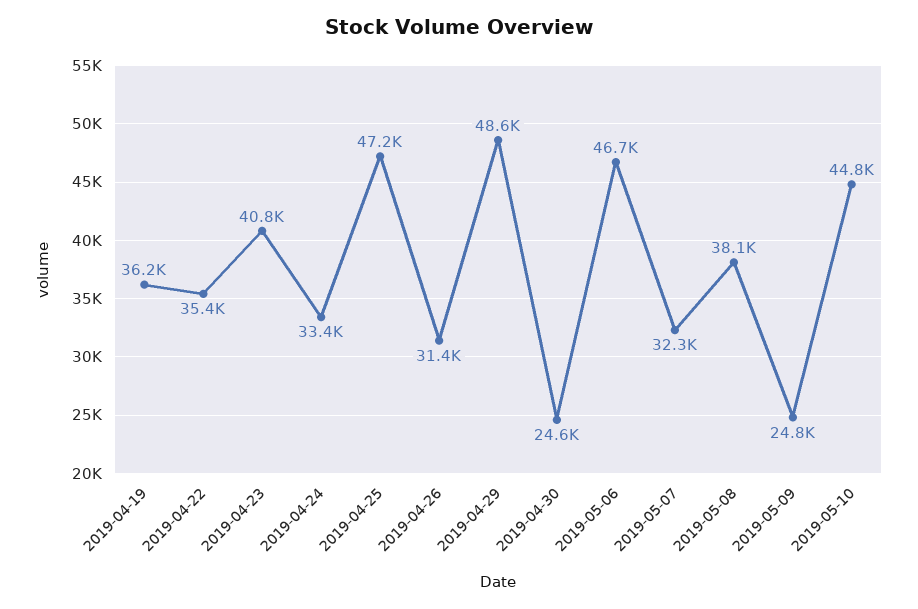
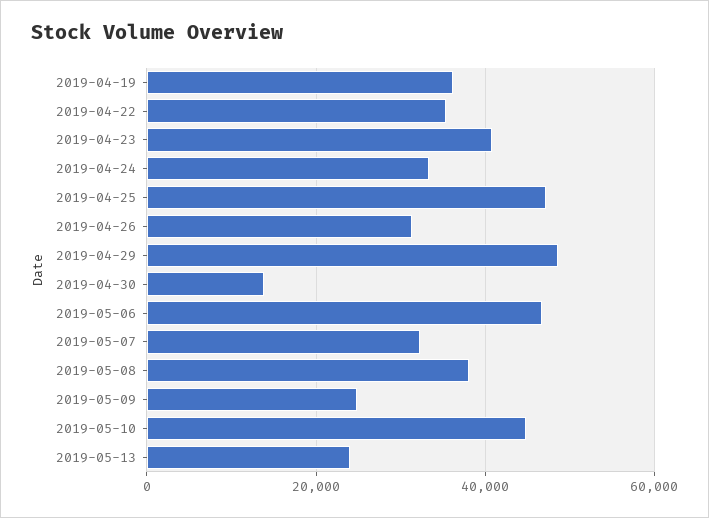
2019-04-30: 24600 -> 14000
2019-05-13: none -> 24000

